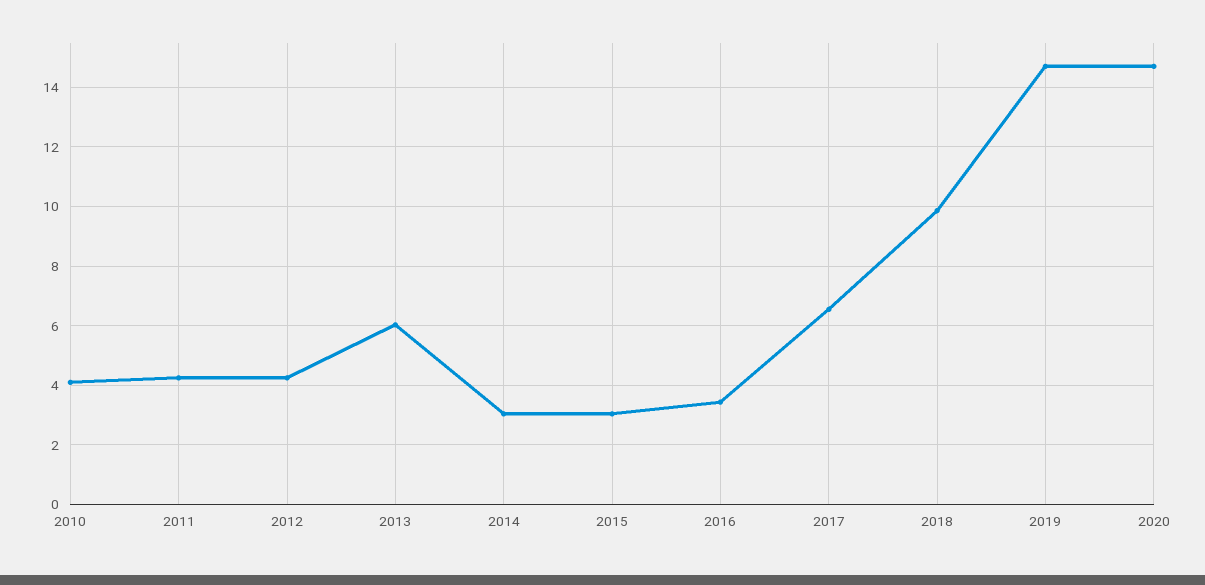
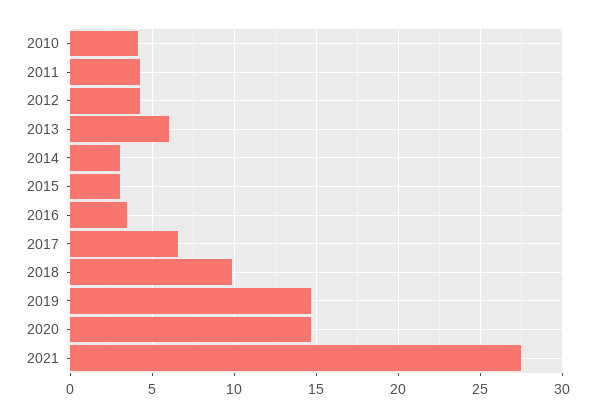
2021: none -> 27.5

